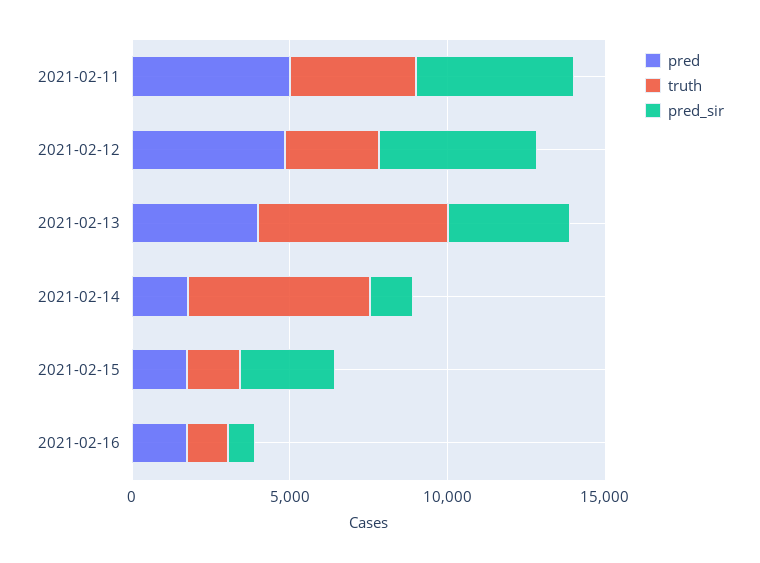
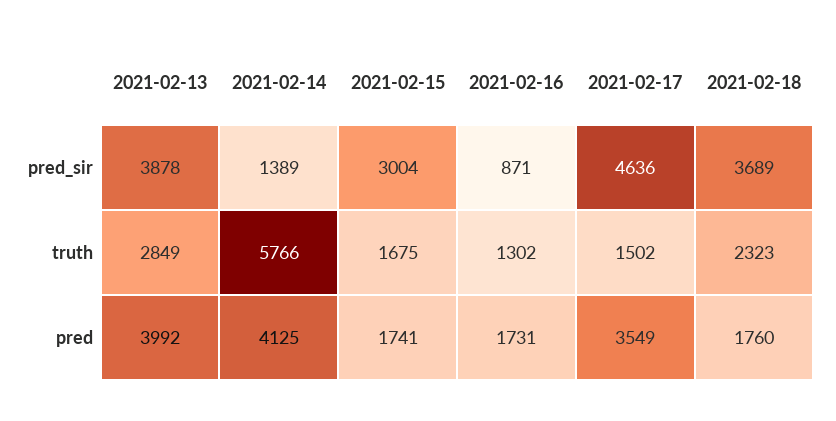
pred, 2021-02-11: 5000 -> none
truth, 2021-02-11: 4000 -> none
pred_sir, 2021-02-11: 5000 -> none
pred, 2021-02-12: 5000 -> none
truth, 2021-02-12: 3000 -> none
pred_sir, 2021-02-12: 5000 -> none
truth, 2021-02-13: 6000 -> 2849
pred, 2021-02-14: 2000 -> 4125
pred_sir, 2021-02-17: none -> 4636
pred_sir, 2021-02-18: none -> 3689
truth, 2021-02-17: none -> 1502
truth, 2021-02-18: none -> 2323
pred, 2021-02-17: none -> 3549
pred, 2021-02-18: none -> 1760

